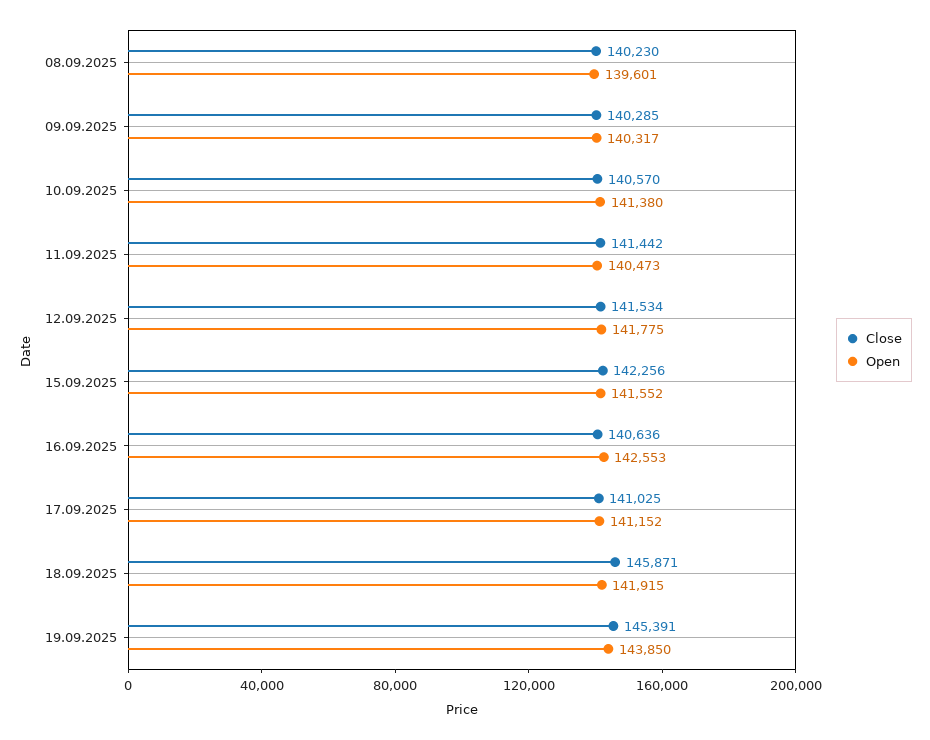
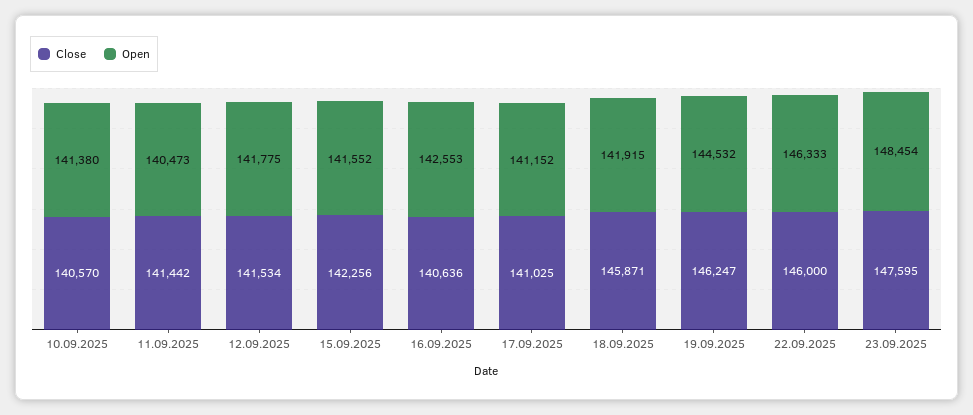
Close, 08.09.2025: 140230 -> none
Open, 08.09.2025: 139601 -> none
Close, 09.09.2025: 140285 -> none
Open, 09.09.2025: 140317 -> none
Close, 19.09.2025: 145391 -> 146247
Open, 19.09.2025: 143850 -> 144532
Close, 22.09.2025: none -> 146000
Open, 22.09.2025: none -> 146333
Close, 23.09.2025: none -> 147595
Open, 23.09.2025: none -> 148454

